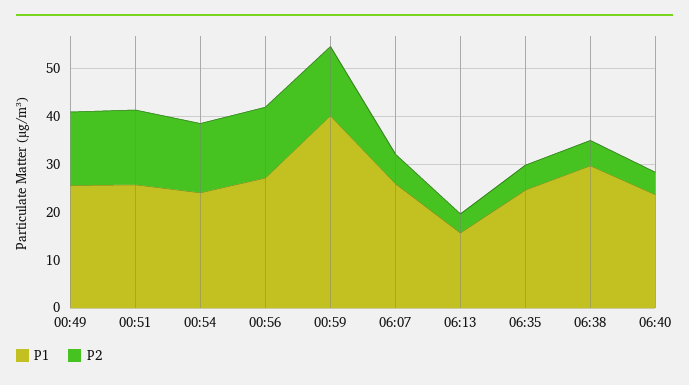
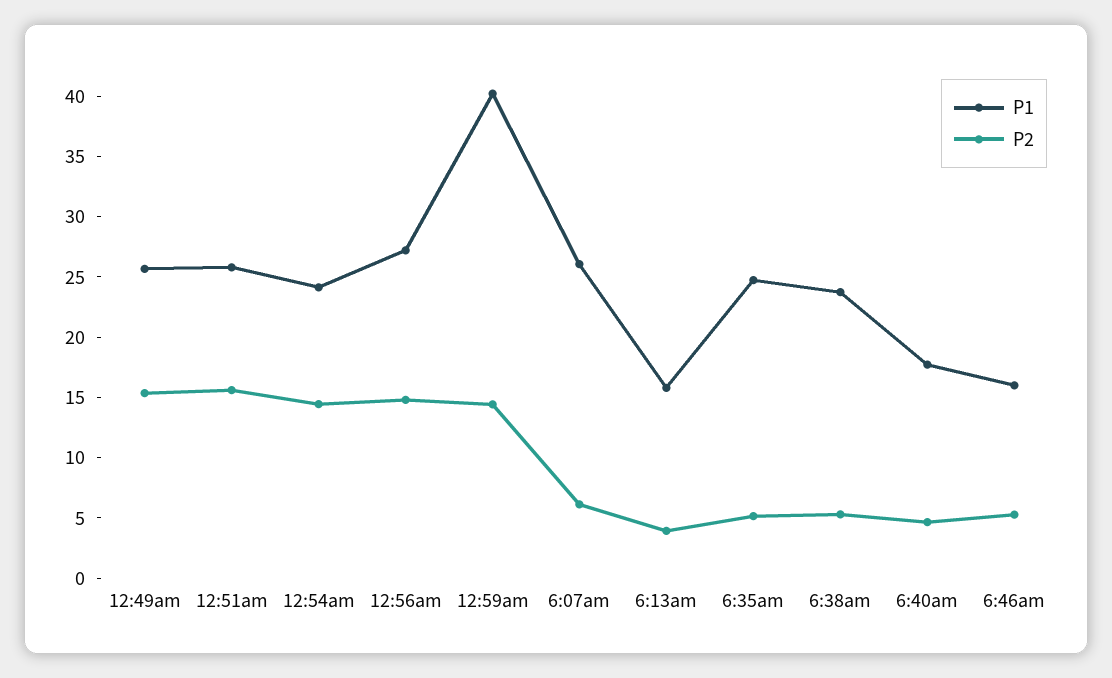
P1, 06:38: 30 -> 24
P1, 06:40: 24 -> 18
P1, 6:46am: none -> 16
P2, 6:46am: none -> 5

